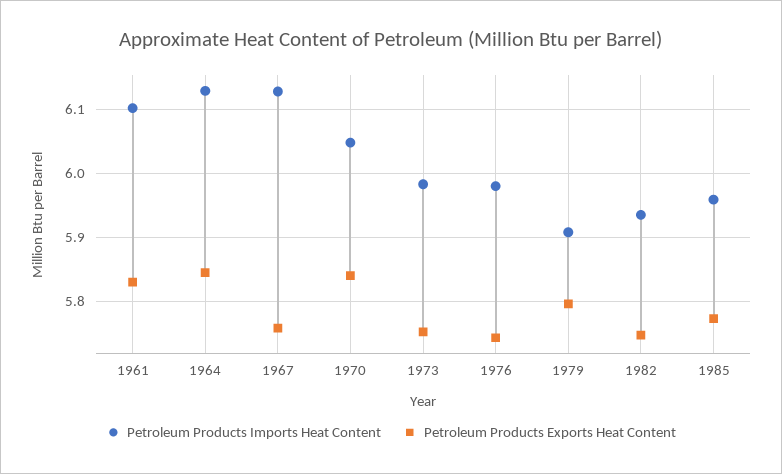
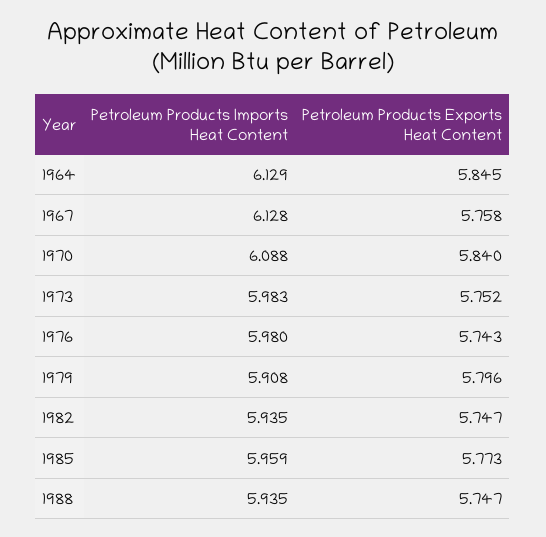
Petroleum Products Imports Heat Content, 1961: 6.1 -> none
Petroleum Products Exports Heat Content, 1961: 5.83 -> none
Petroleum Products Imports Heat Content, 1970: 6.05 -> 6.088
Petroleum Products Imports Heat Content, 1988: none -> 5.935
Petroleum Products Exports Heat Content, 1988: none -> 5.747

